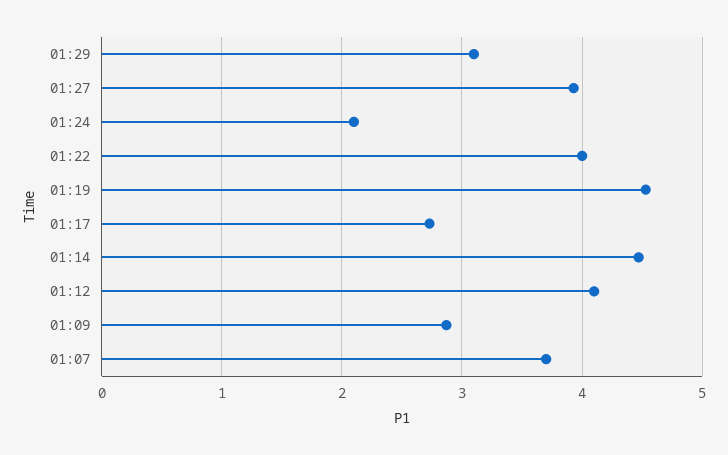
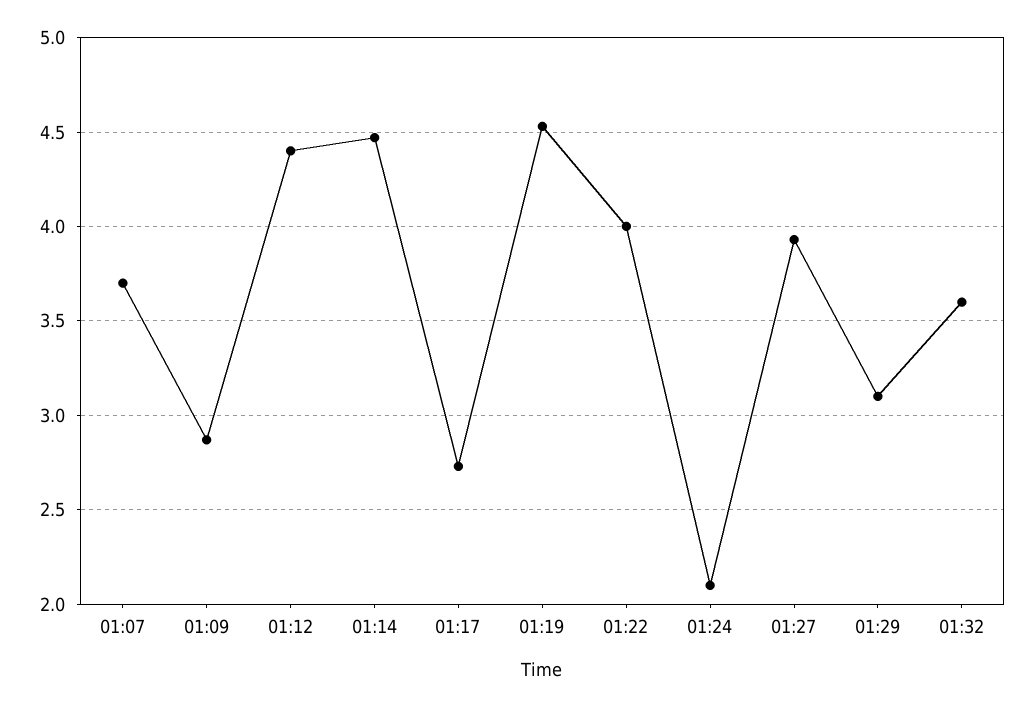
01:12: 4.1 -> 4.4
01:32: none -> 3.6

